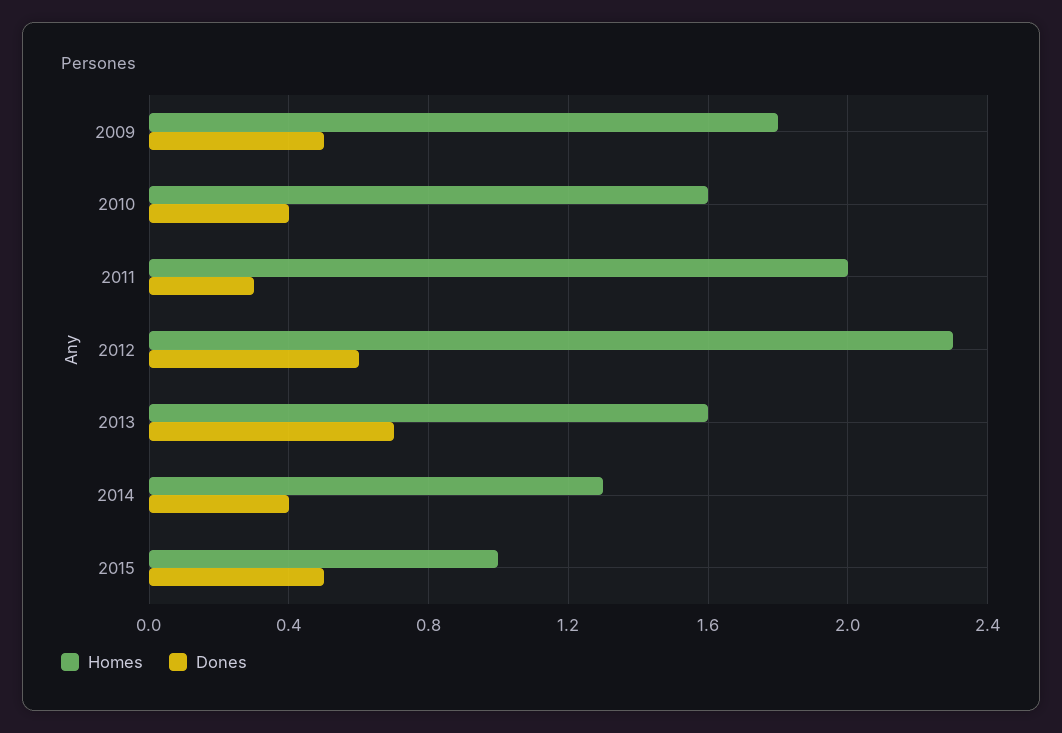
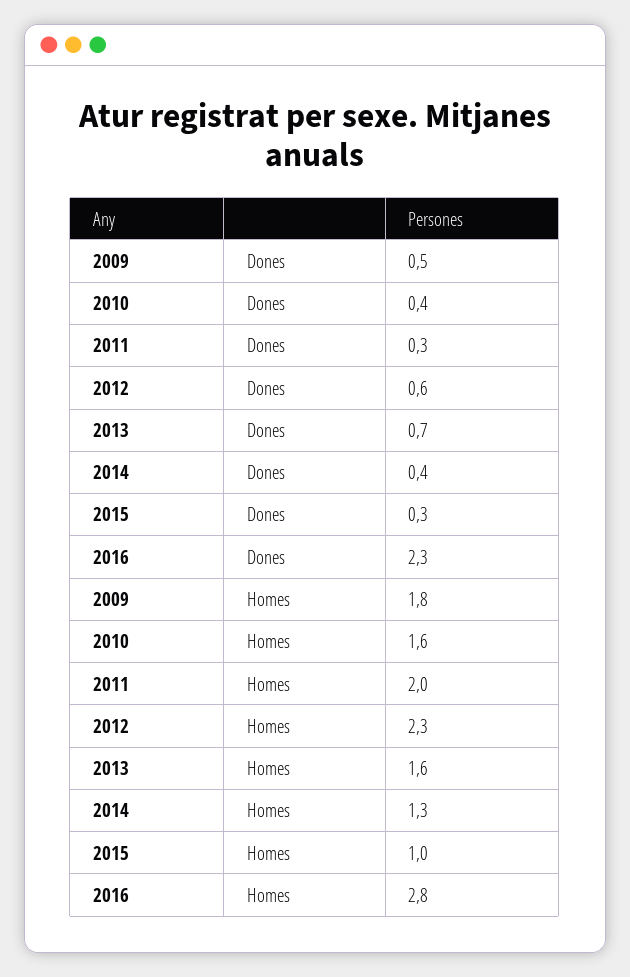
Dones, 2015: 0.5 -> 0.3
Dones, 2016: none -> 2.3
Homes, 2016: none -> 2.8

